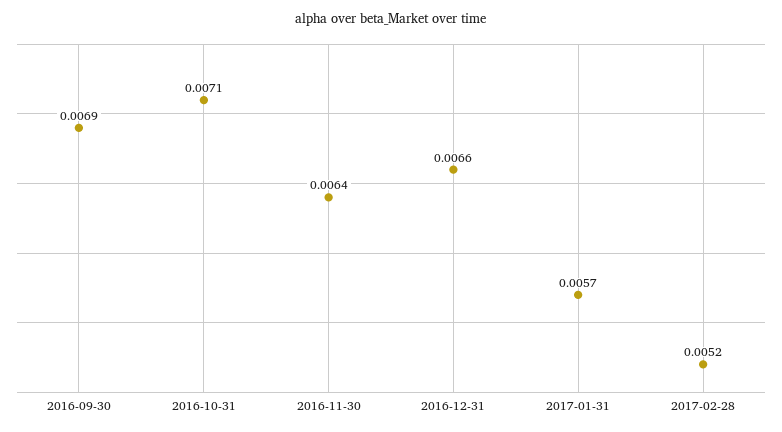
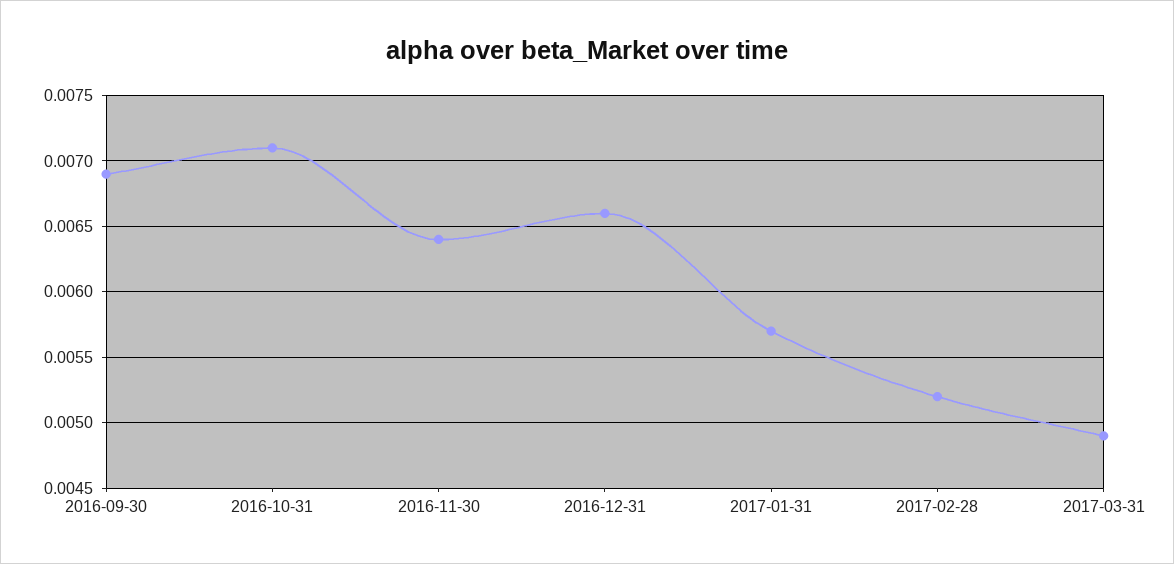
2017-03-31: none -> 0.0049

